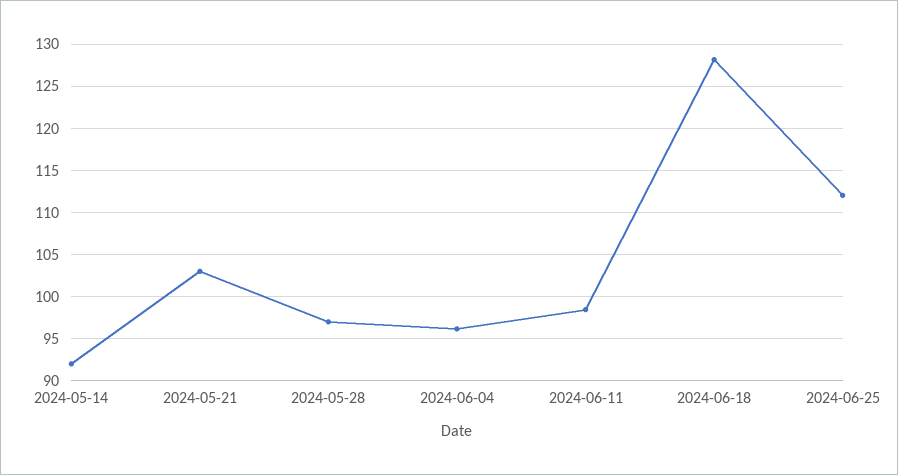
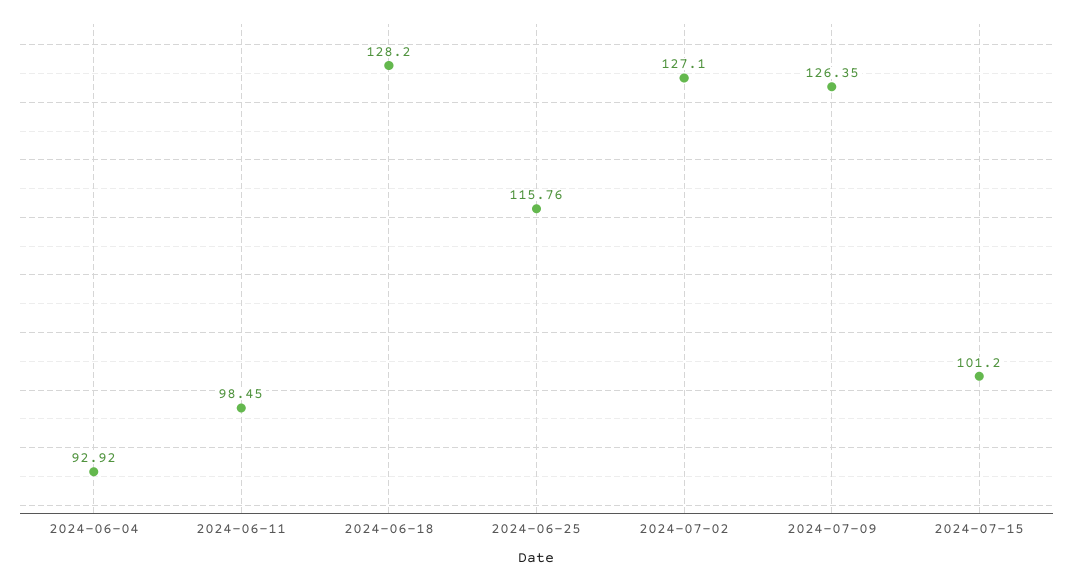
2024-05-14: 92 -> none
2024-05-21: 103 -> none
2024-05-28: 97 -> none
2024-06-04: 96 -> 92.92
2024-06-25: 112 -> 115.76
2024-07-02: none -> 127.1
2024-07-09: none -> 126.35
2024-07-15: none -> 101.2

